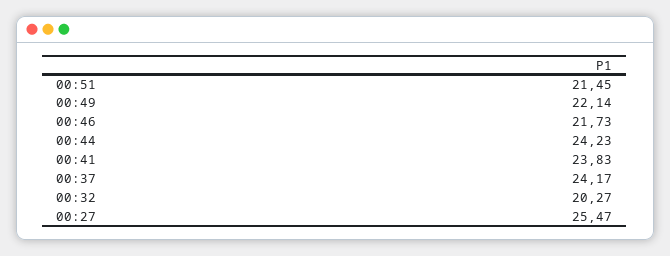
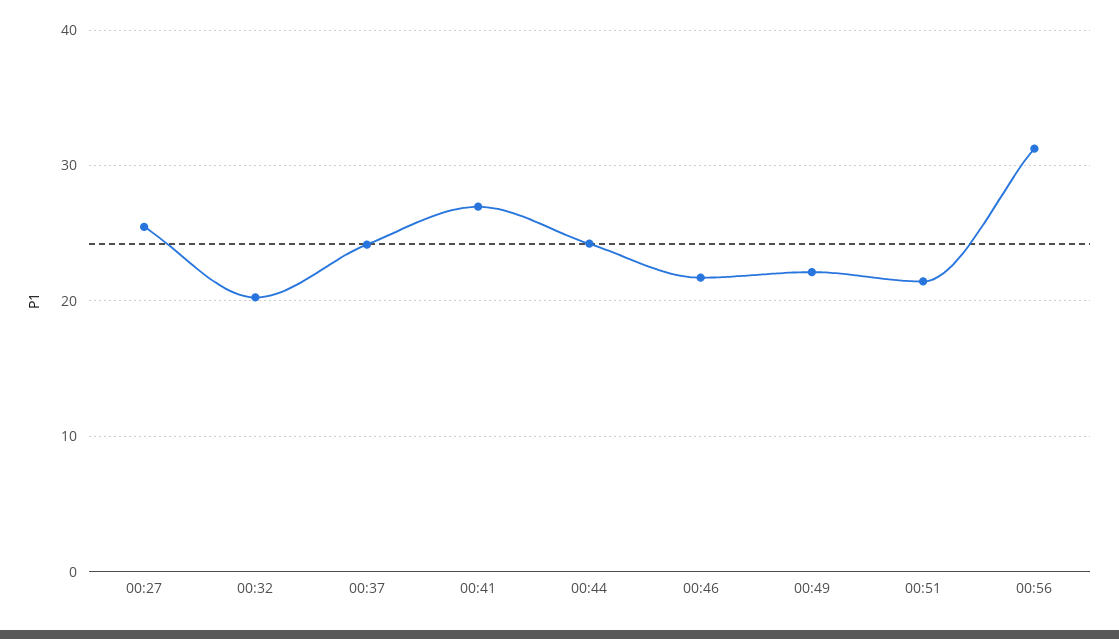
00:41: 23.83 -> 27
00:56: none -> 31

